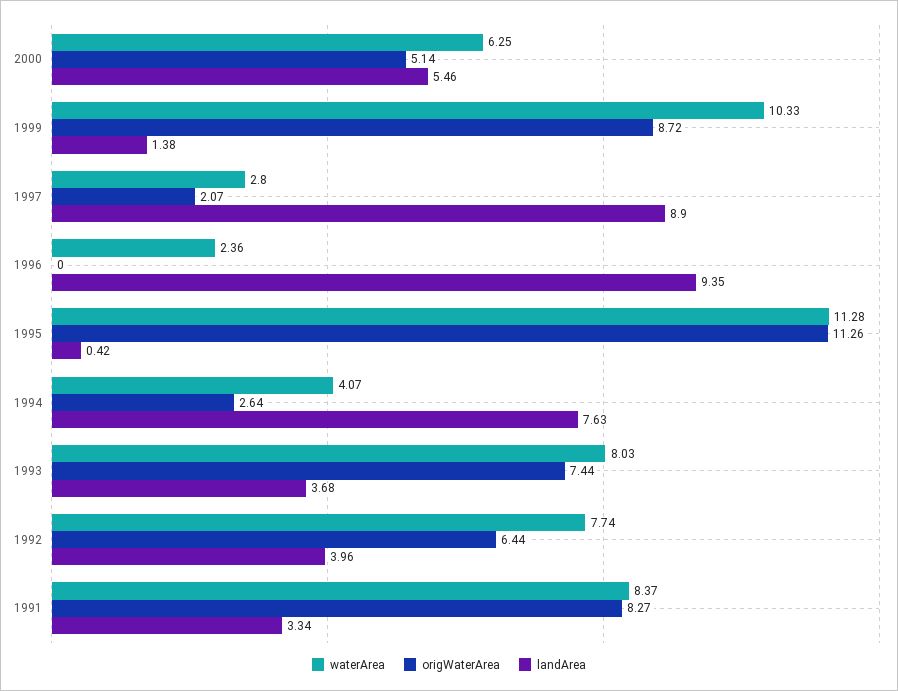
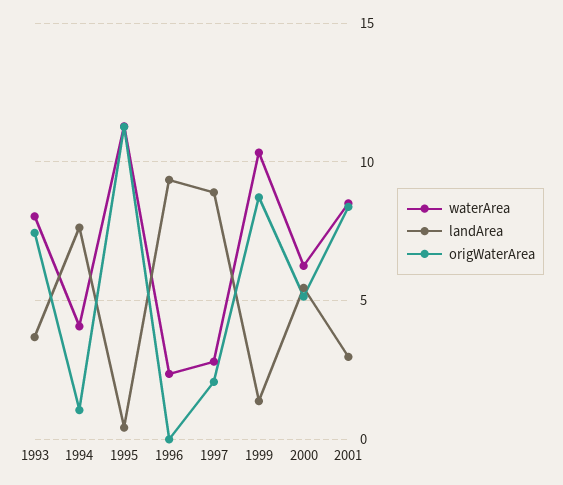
origWaterArea, 1994: 2.64 -> 1
waterArea, 1992: 7.74 -> none
origWaterArea, 1992: 6.44 -> none
landArea, 1992: 3.96 -> none
waterArea, 1991: 8.37 -> none
origWaterArea, 1991: 8.27 -> none
landArea, 1991: 3.34 -> none
waterArea, 2001: none -> 8.5
landArea, 2001: none -> 3
origWaterArea, 2001: none -> 8.5

